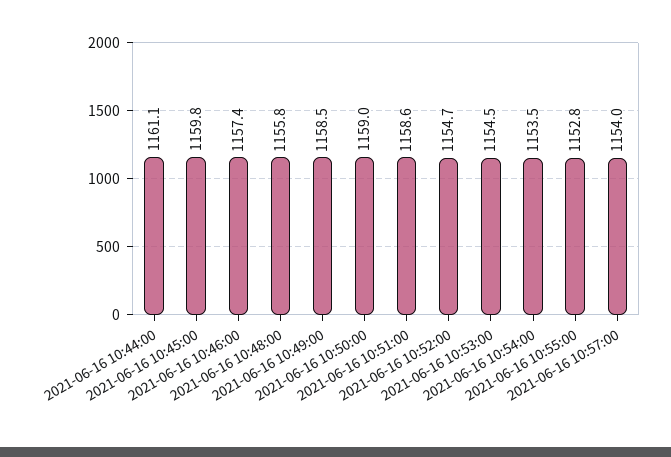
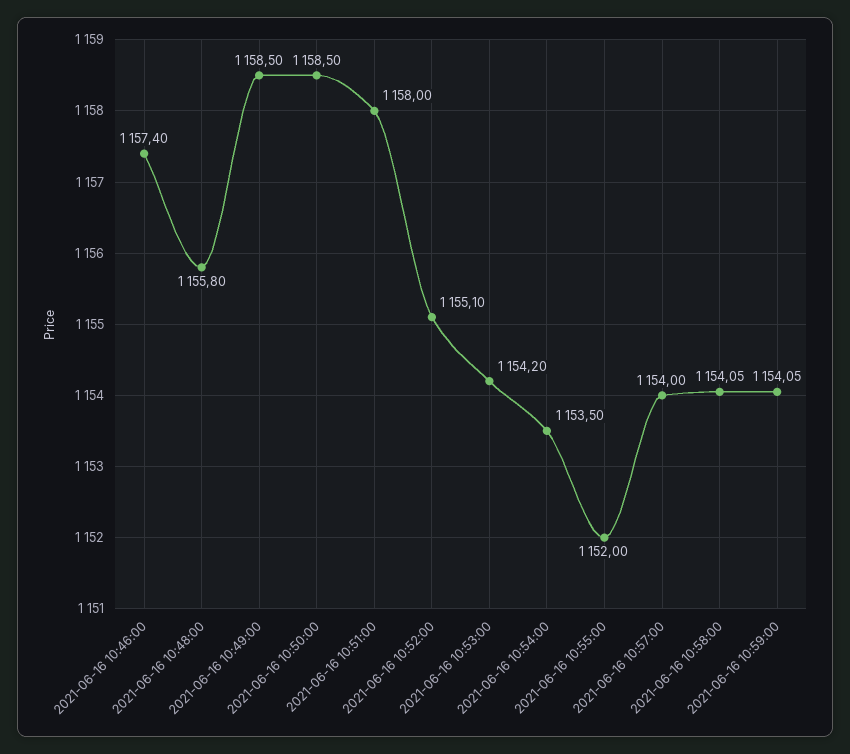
2021-06-16 10:44:00: 1161.1 -> none
2021-06-16 10:45:00: 1159.8 -> none
2021-06-16 10:50:00: 1159 -> 1158.5
2021-06-16 10:51:00: 1158.6 -> 1158
2021-06-16 10:52:00: 1154.7 -> 1155.1
2021-06-16 10:53:00: 1154.5 -> 1154.2
2021-06-16 10:55:00: 1152.8 -> 1152
2021-06-16 10:58:00: none -> 1154.05
2021-06-16 10:59:00: none -> 1154.05

